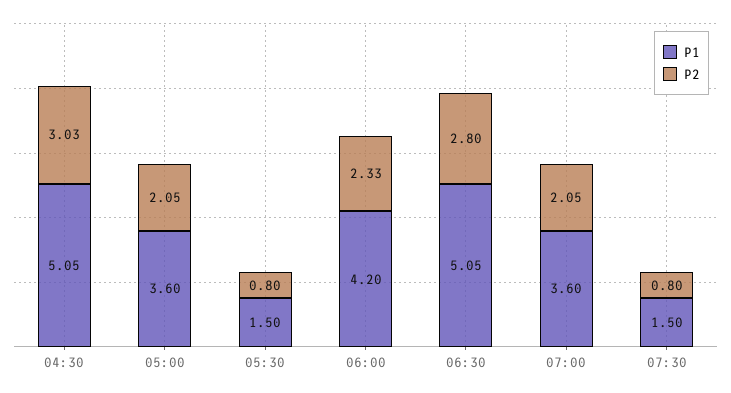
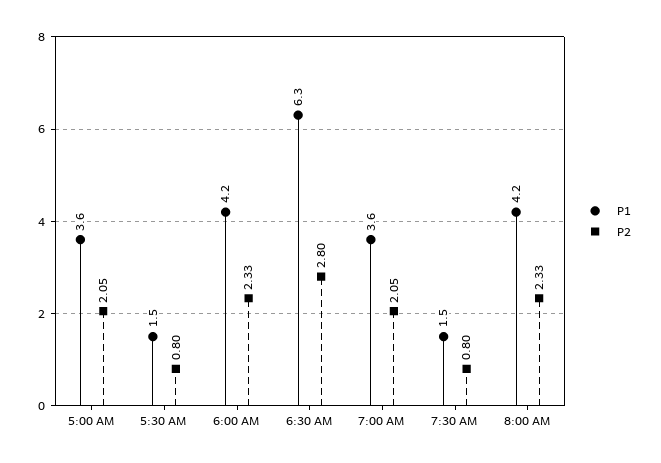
P1, 04:30: 5.05 -> none
P2, 04:30: 3.03 -> none
P1, 06:30: 5.05 -> 6.3
P1, 8:00 AM: none -> 4.2
P2, 8:00 AM: none -> 2.33

